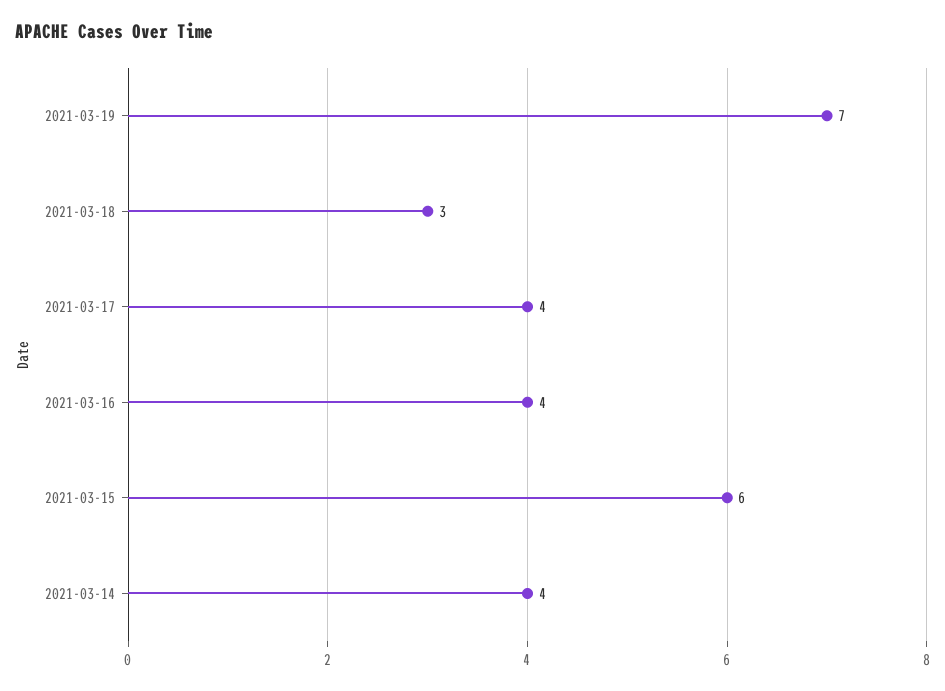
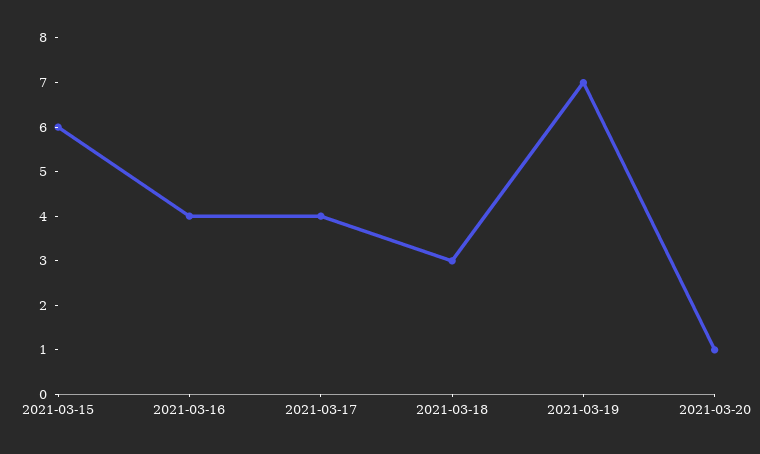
2021-03-14: 4 -> none
2021-03-20: none -> 1

